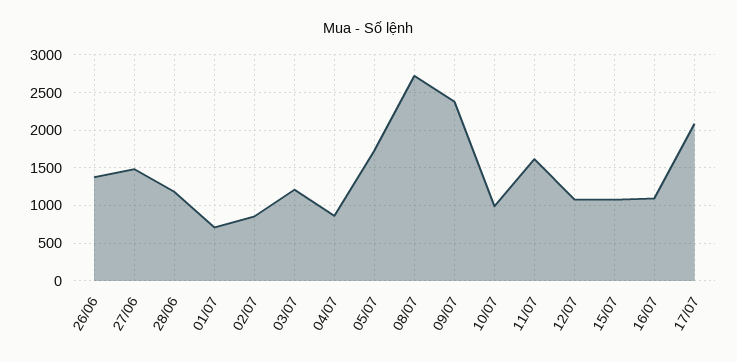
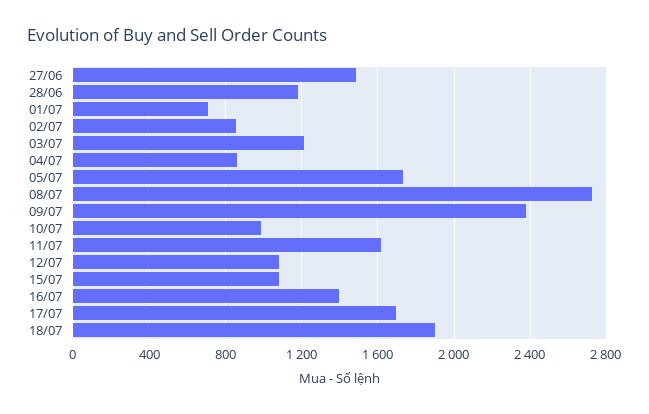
26/06: 1400 -> none
16/07: 1100 -> 1400
17/07: 2100 -> 1700
18/07: none -> 1900

